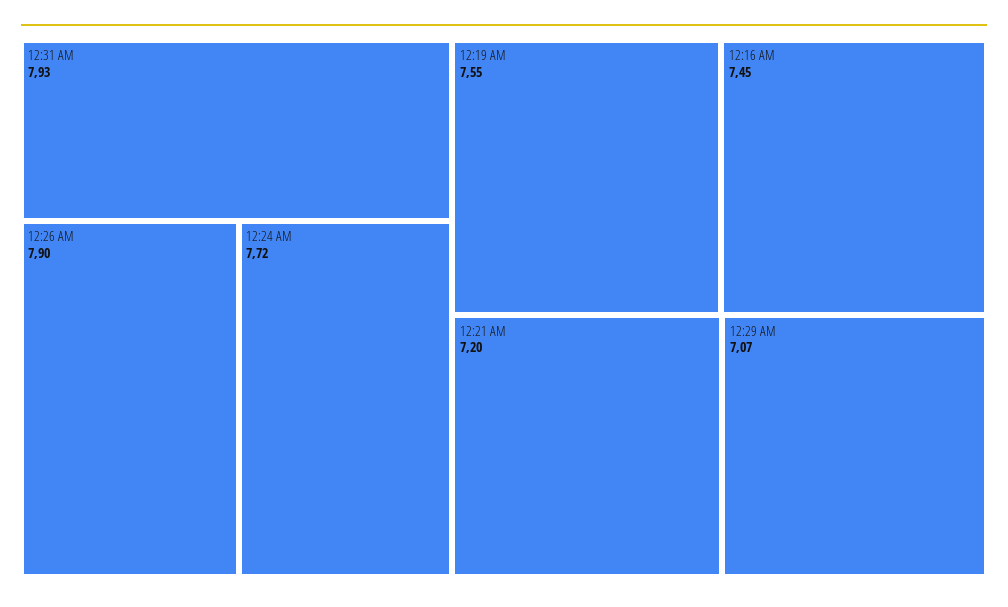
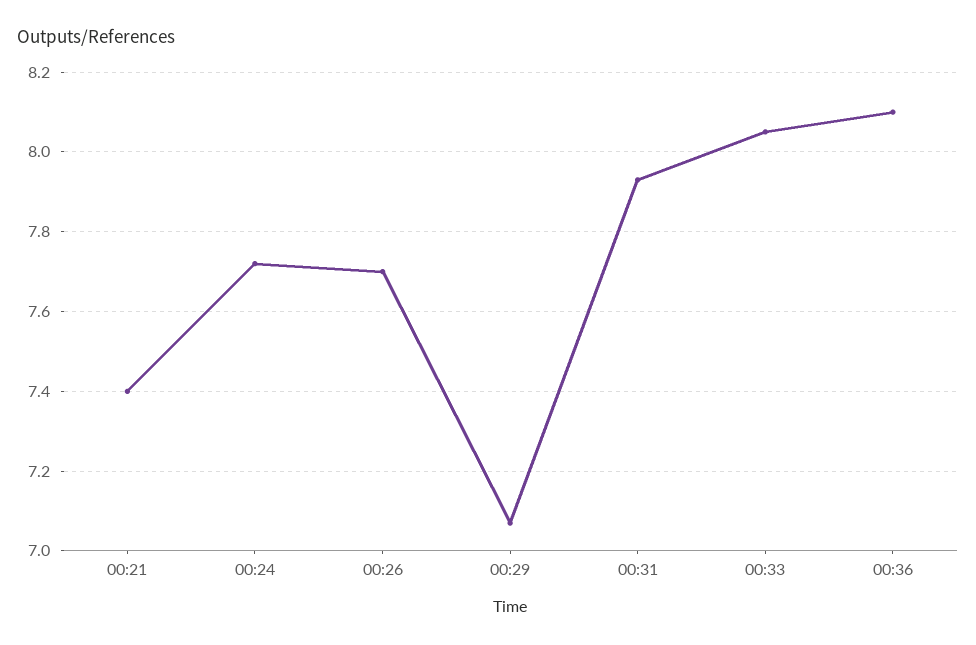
12:26 AM: 7.9 -> 7.7
12:19 AM: 7.55 -> none
12:16 AM: 7.45 -> none
12:21 AM: 7.2 -> 7.4
00:33: none -> 8.05
00:36: none -> 8.1

